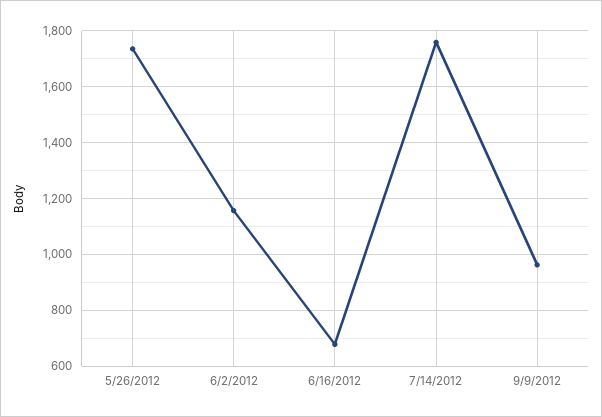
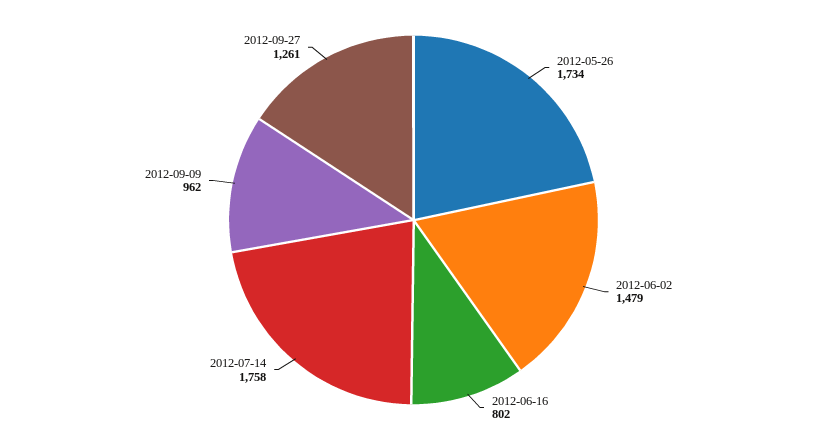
6/2/2012: 1150 -> 1479
6/16/2012: 675 -> 802
2012-09-27: none -> 1261

